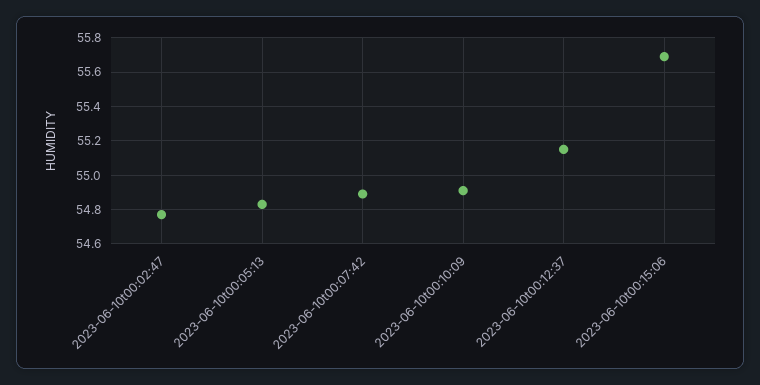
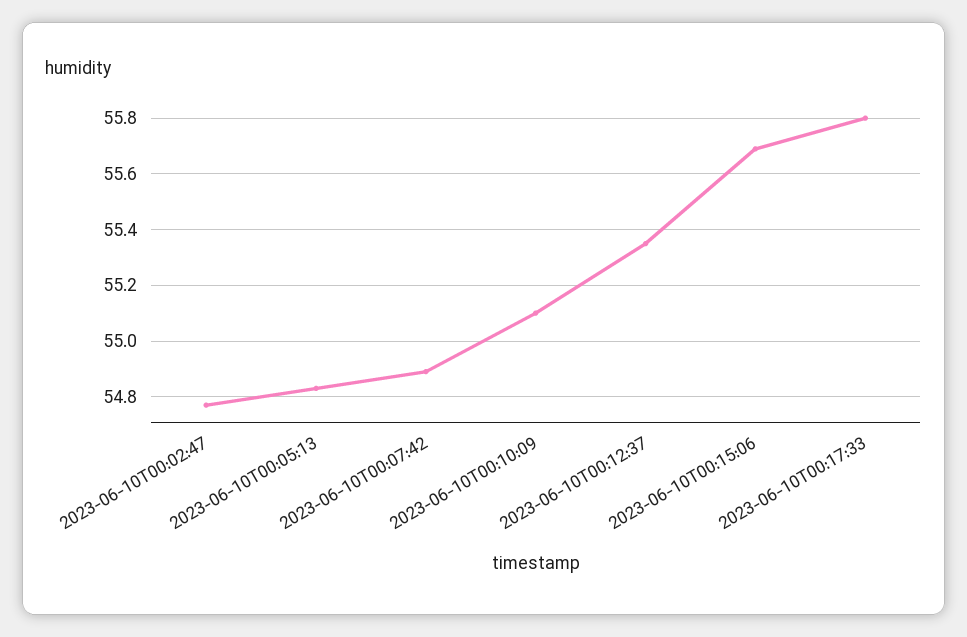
2023-06-10t00:10:09: 54.9 -> 55.1
2023-06-10t00:12:37: 55.15 -> 55.35
2023-06-10T00:17:33: none -> 55.8

